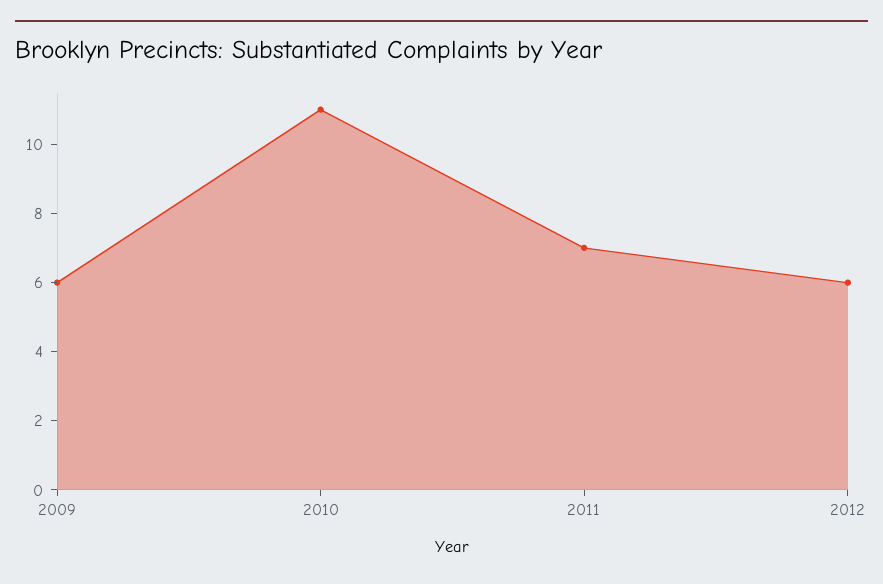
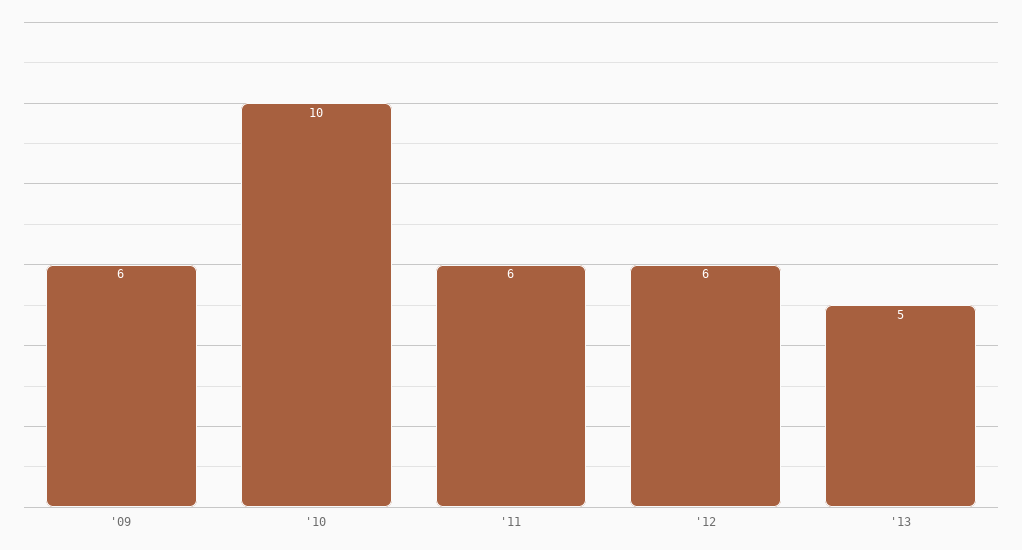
2010: 11 -> 10
2011: 7 -> 6
'13: none -> 5

